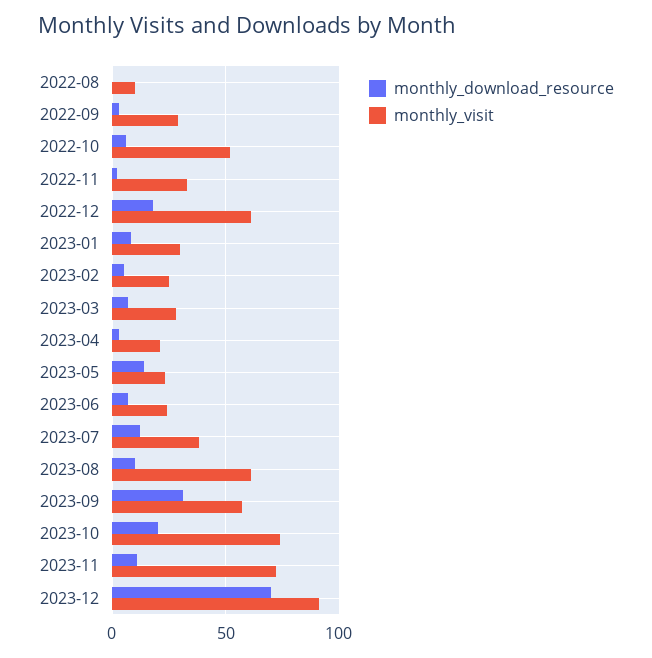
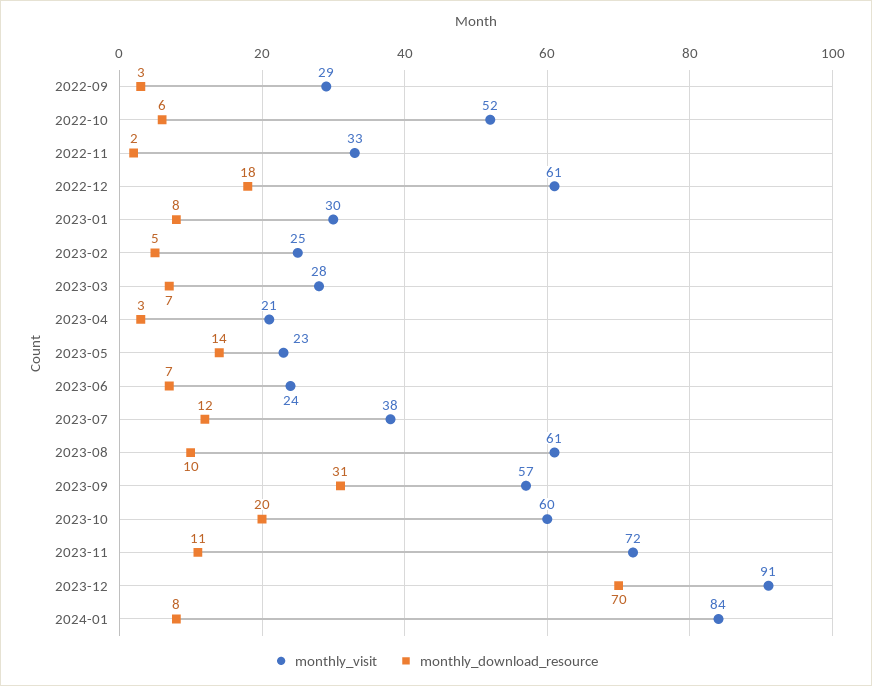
monthly_download_resource, 2022-08: 0 -> none
monthly_visit, 2022-08: 10 -> none
monthly_visit, 2023-10: 75 -> 60
monthly_visit, 2024-01: none -> 84
monthly_download_resource, 2024-01: none -> 8

